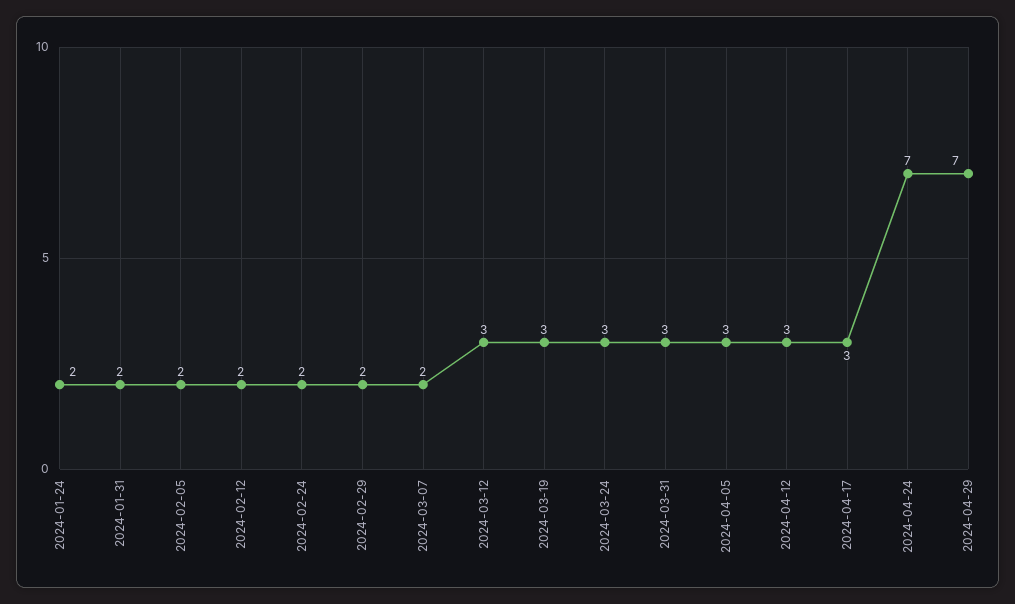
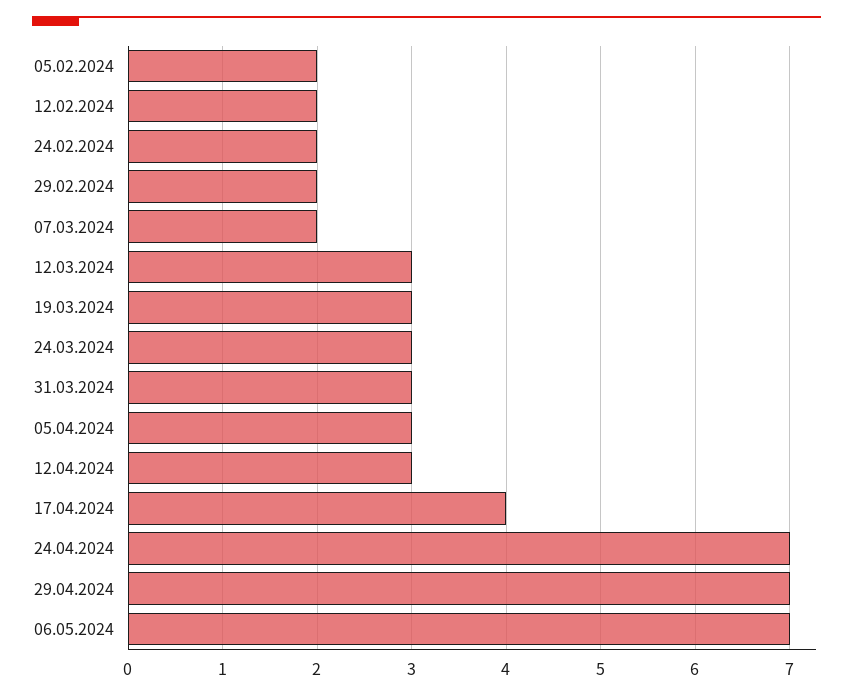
2024-01-24: 2 -> none
2024-01-31: 2 -> none
2024-04-17: 3 -> 4
06.05.2024: none -> 7

